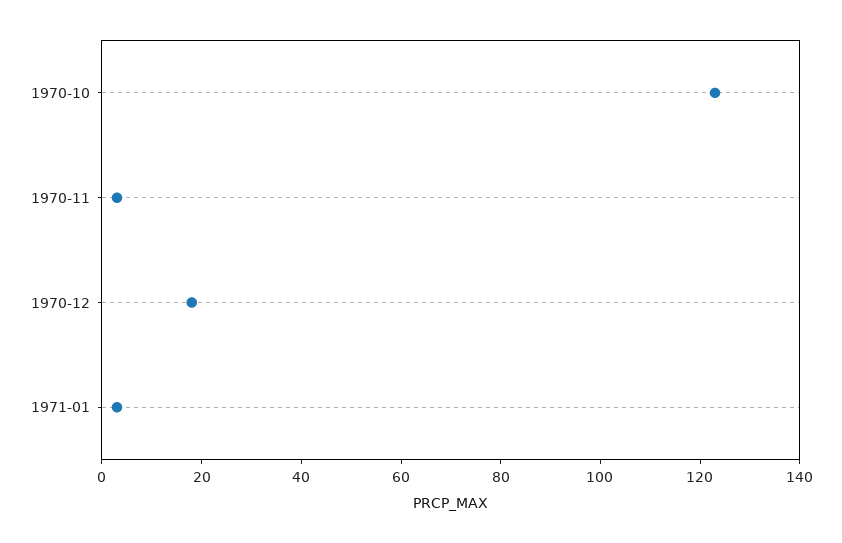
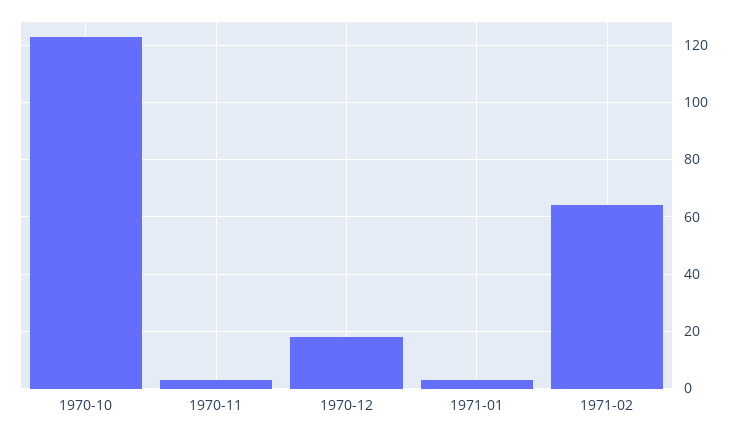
1971-02: none -> 65

